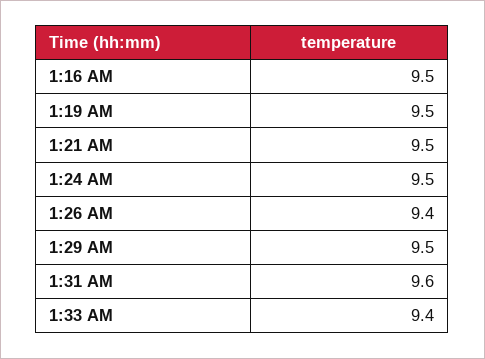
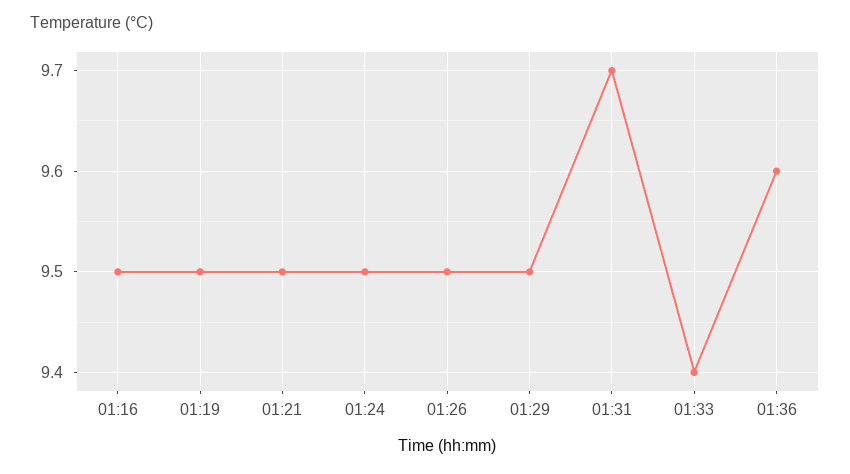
1:26 AM: 9.4 -> 9.5
1:31 AM: 9.6 -> 9.7
01:36: none -> 9.6

